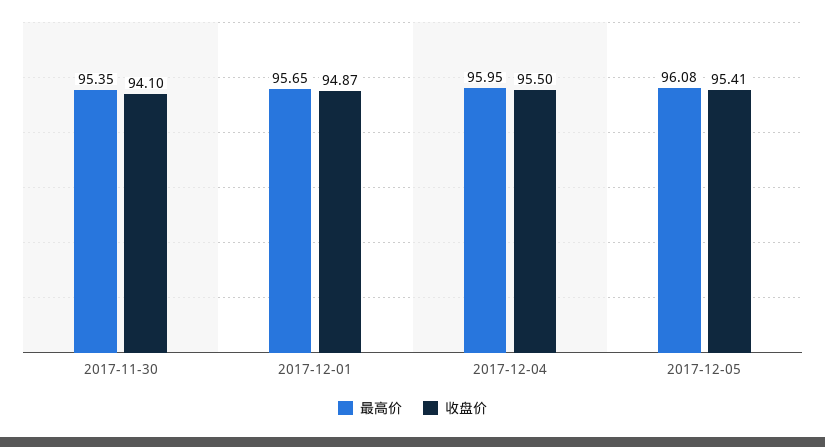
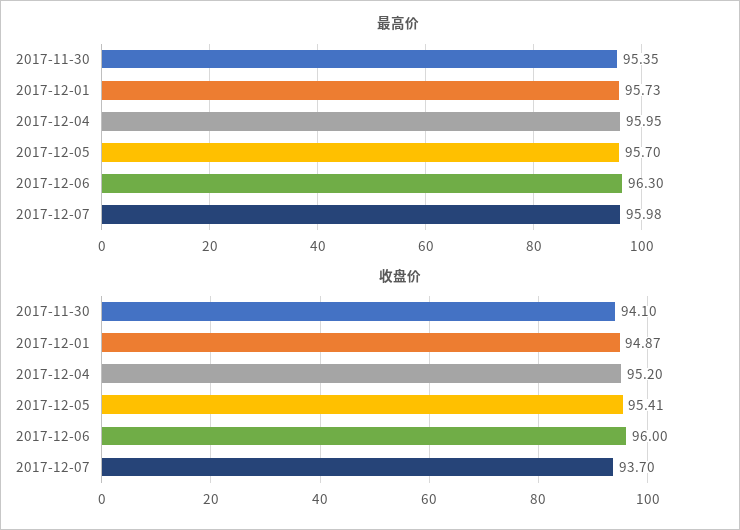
最高价, 2017-12-01: 95.65 -> 95.73
收盘价, 2017-12-04: 95.5 -> 95.2
最高价, 2017-12-05: 96.08 -> 95.7
最高价, 2017-12-06: none -> 96.3
最高价, 2017-12-07: none -> 95.98
收盘价, 2017-12-06: none -> 96
收盘价, 2017-12-07: none -> 93.7

